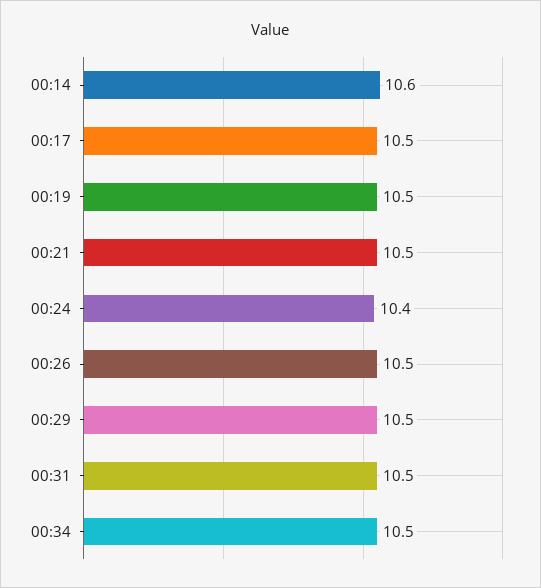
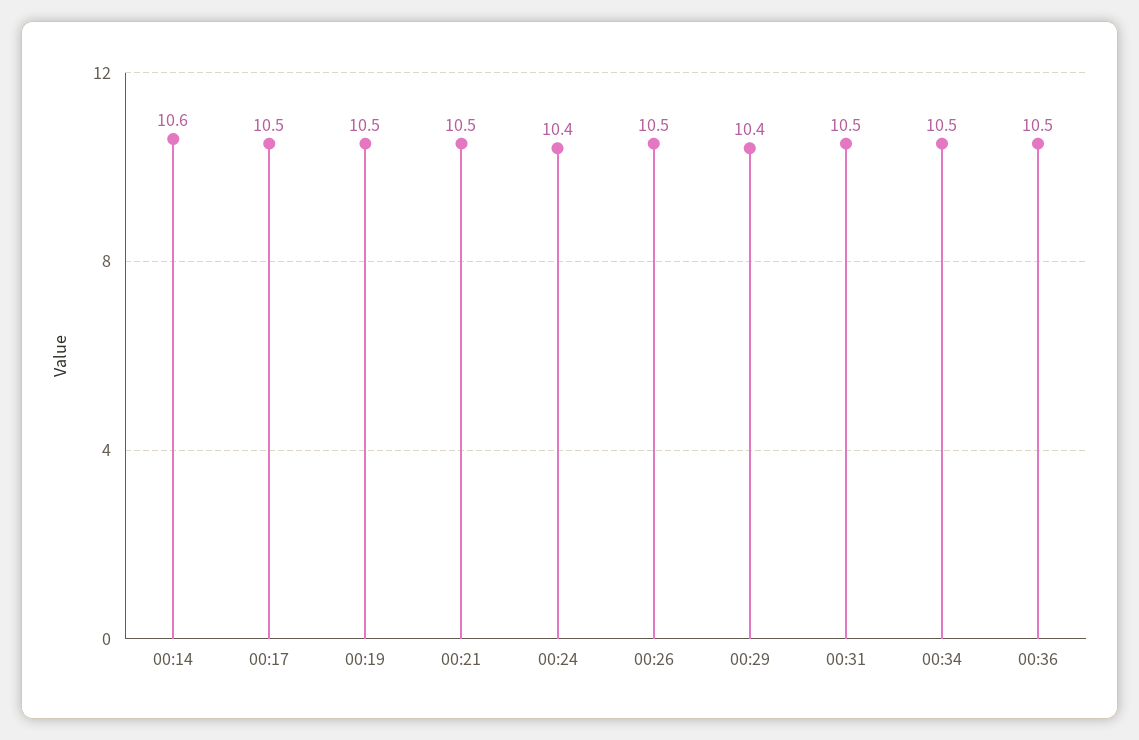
00:29: 10.5 -> 10.4
00:36: none -> 10.5

